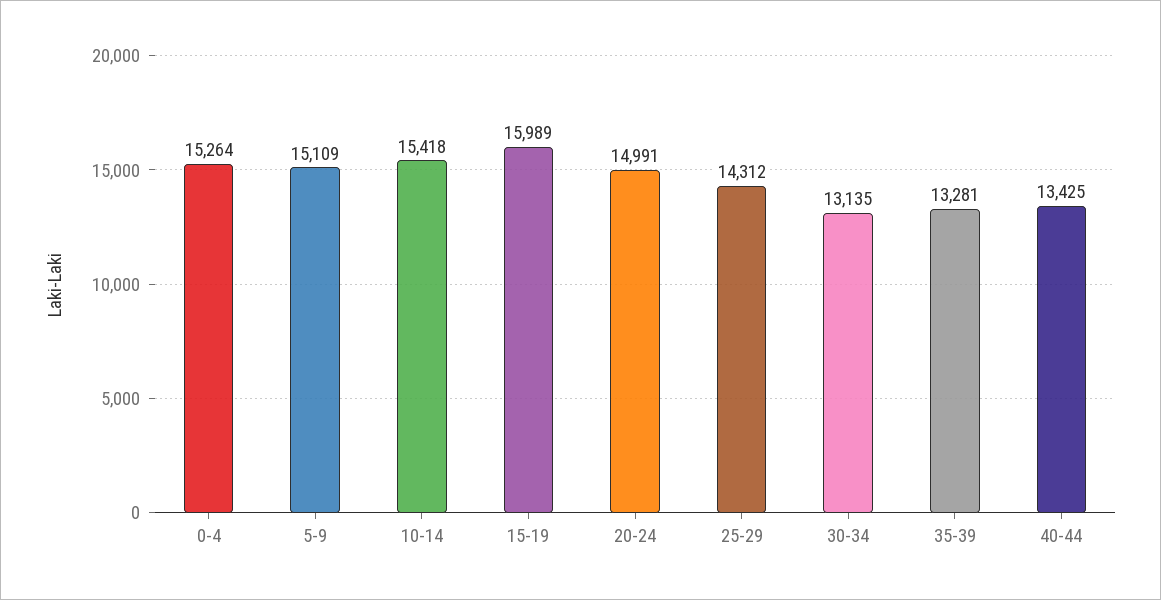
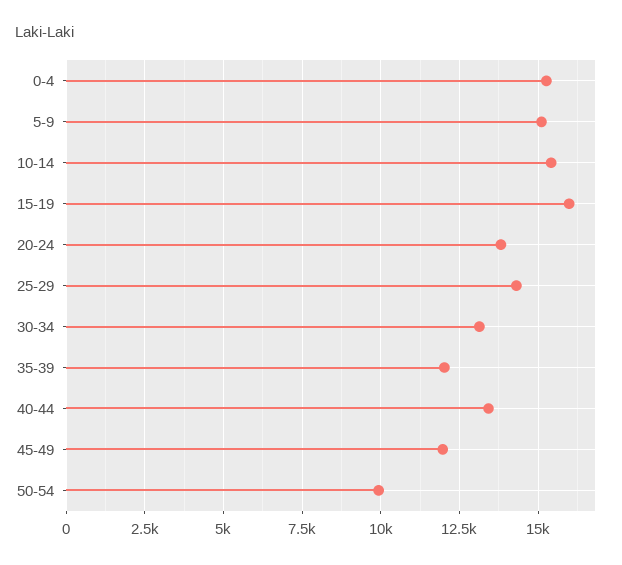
20-24: 14991 -> 13750
35-39: 13281 -> 12000
45-49: none -> 12000
50-54: none -> 10000

